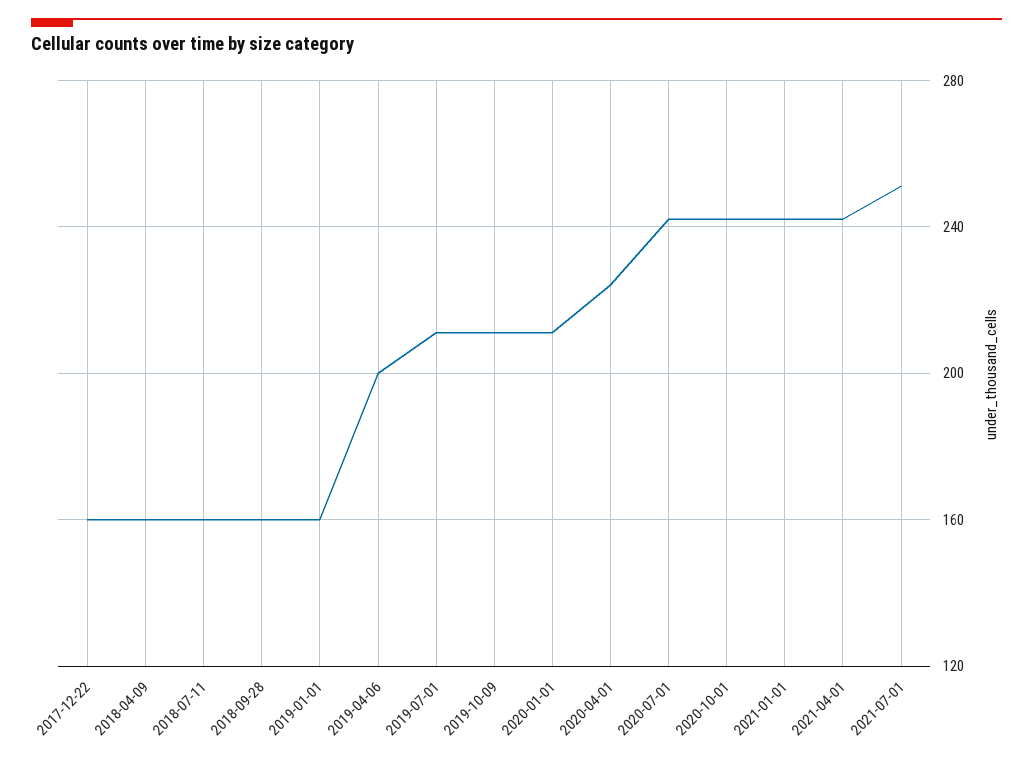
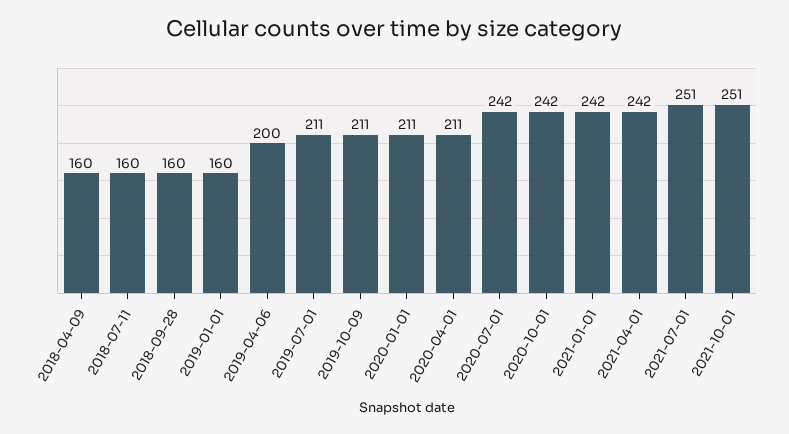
2017-12-22: 160 -> none
2020-04-01: 225 -> 211
2021-10-01: none -> 251

